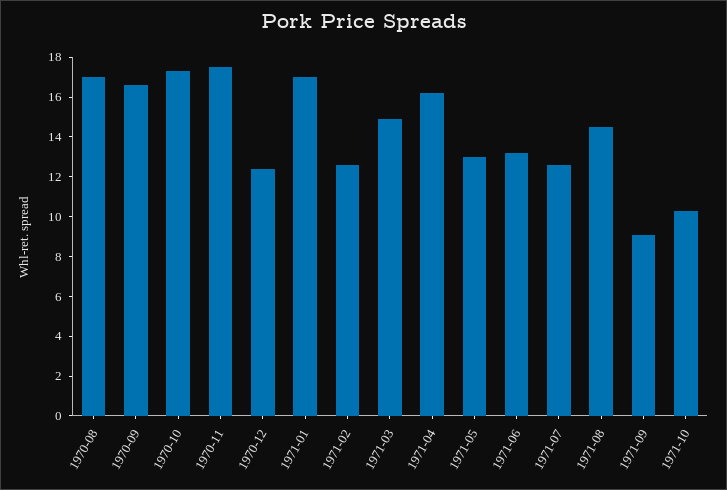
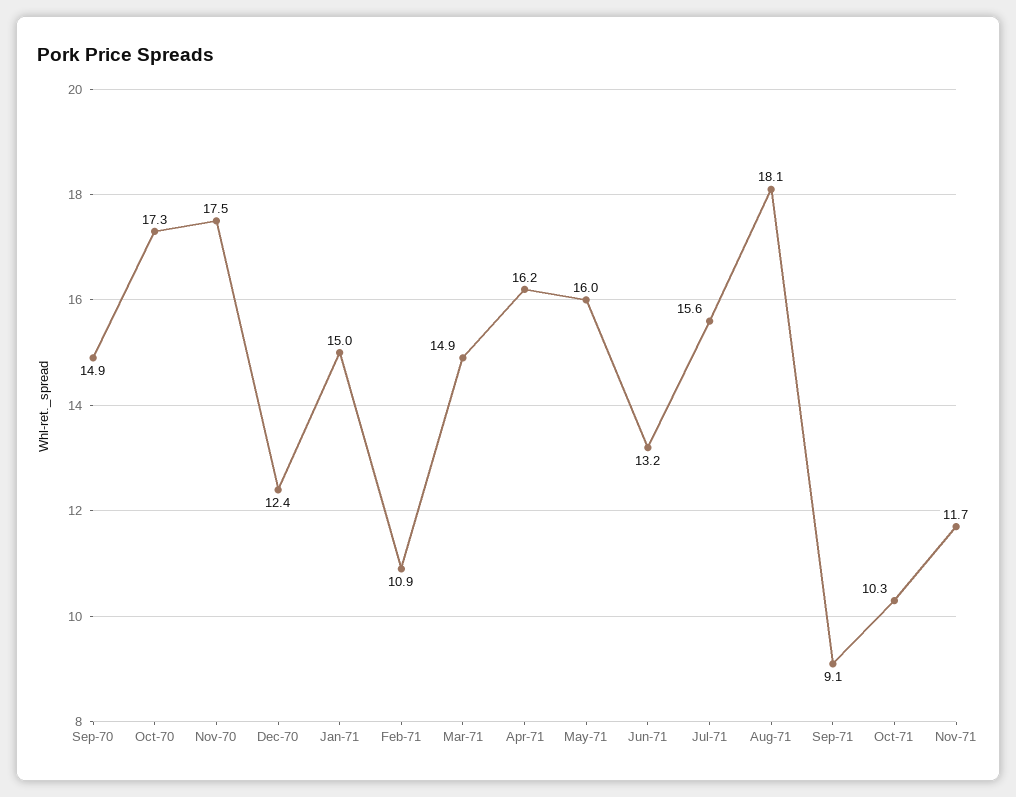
1970-08: 17 -> none
1970-09: 16.5 -> 14.9
1971-01: 17 -> 15
1971-02: 12.5 -> 10.9
1971-05: 13 -> 16
1971-07: 12.5 -> 15.6
1971-08: 14.5 -> 18.1
Nov-71: none -> 11.7

